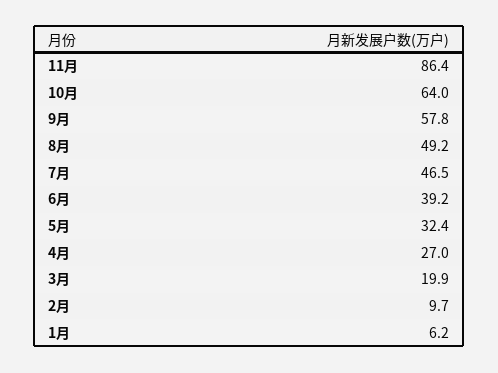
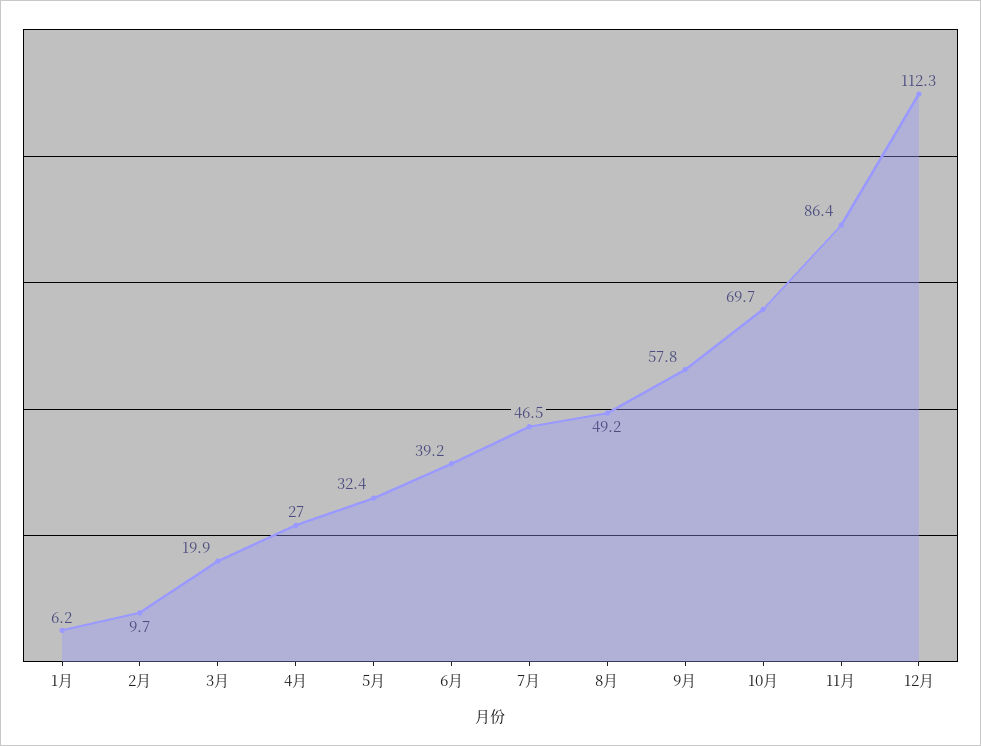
10月: 64 -> 69.7
12月: none -> 112.3

